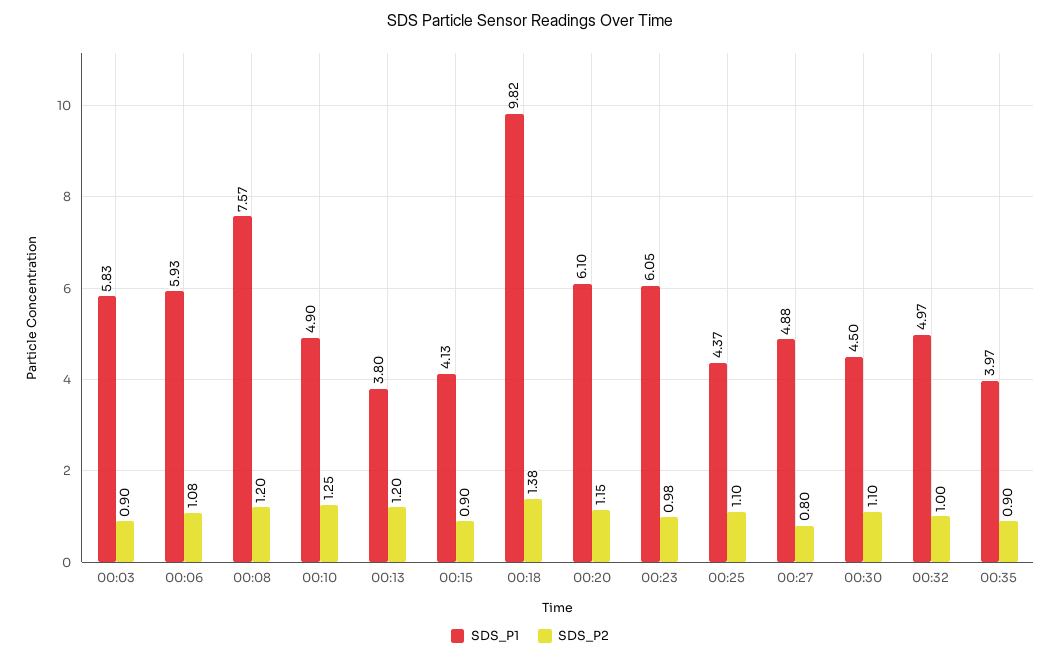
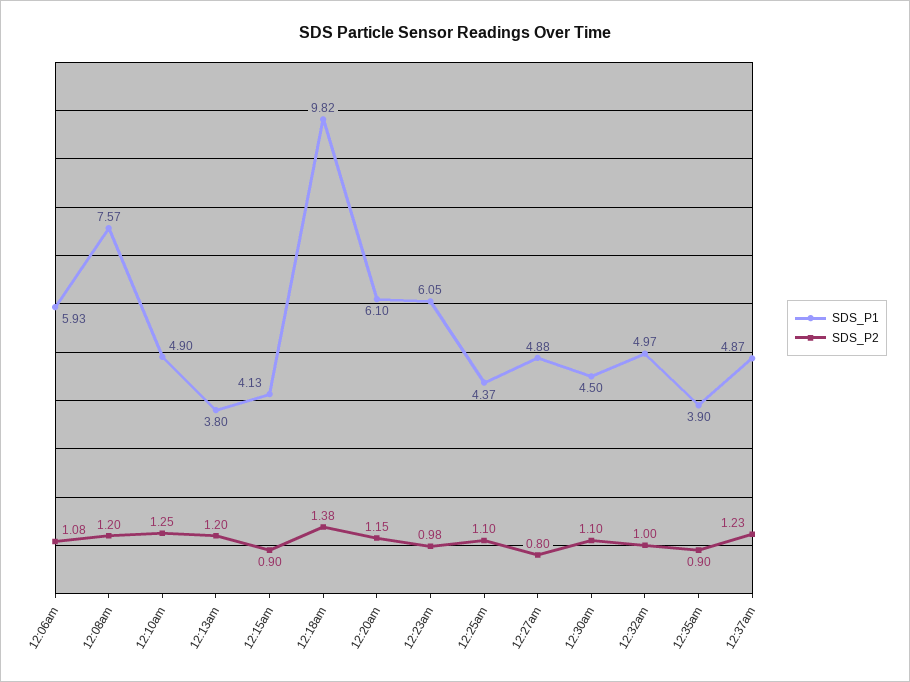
SDS_P1, 00:03: 5.83 -> none
SDS_P2, 00:03: 0.9 -> none
SDS_P1, 00:35: 3.97 -> 3.9
SDS_P1, 12:37am: none -> 4.87
SDS_P2, 12:37am: none -> 1.23

